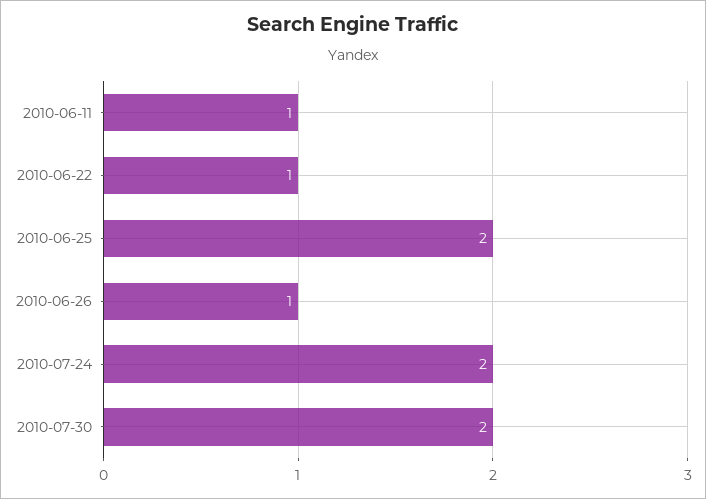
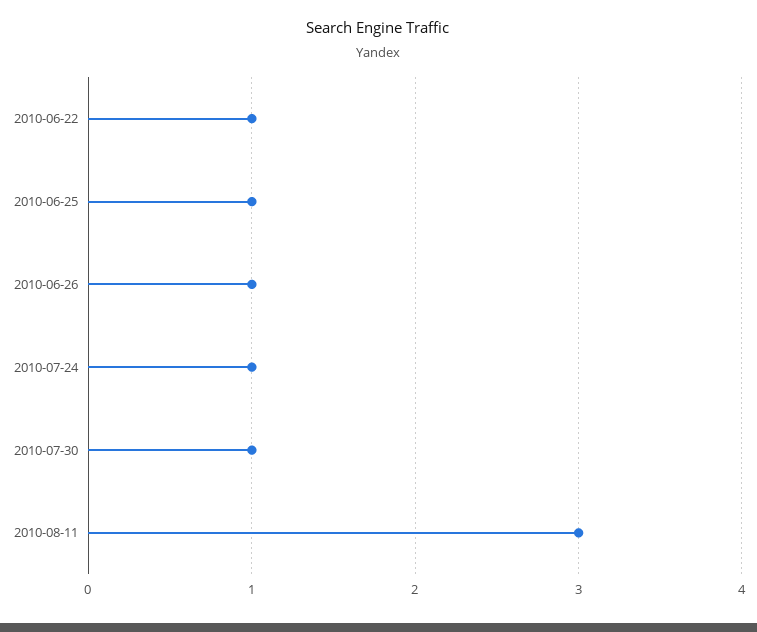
2010-06-11: 1 -> none
2010-06-25: 2 -> 1
2010-07-24: 2 -> 1
2010-07-30: 2 -> 1
2010-08-11: none -> 3

